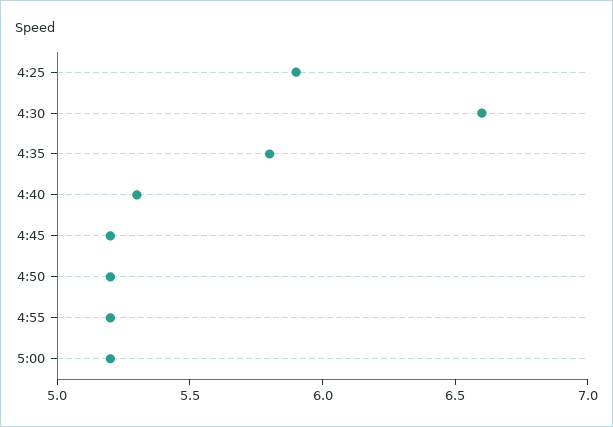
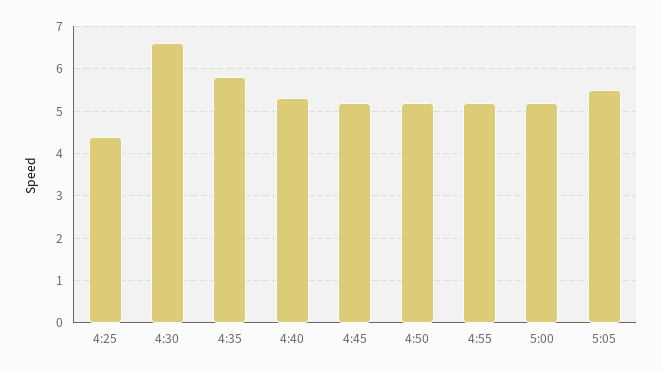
4:25: 5.9 -> 4.5
5:05: none -> 5.5

